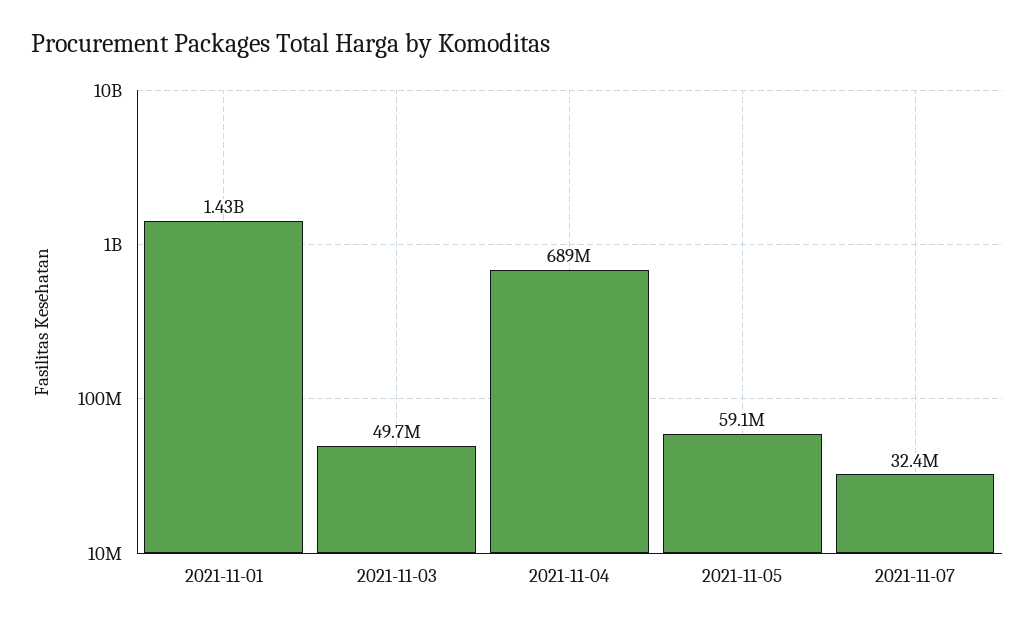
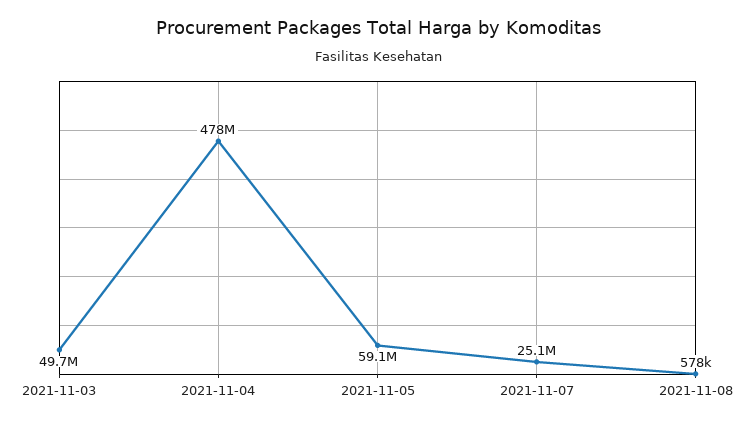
2021-11-01: 1430000000 -> none
2021-11-04: 689000000 -> 478000000
2021-11-07: 32400000 -> 25100000
2021-11-08: none -> 578000

